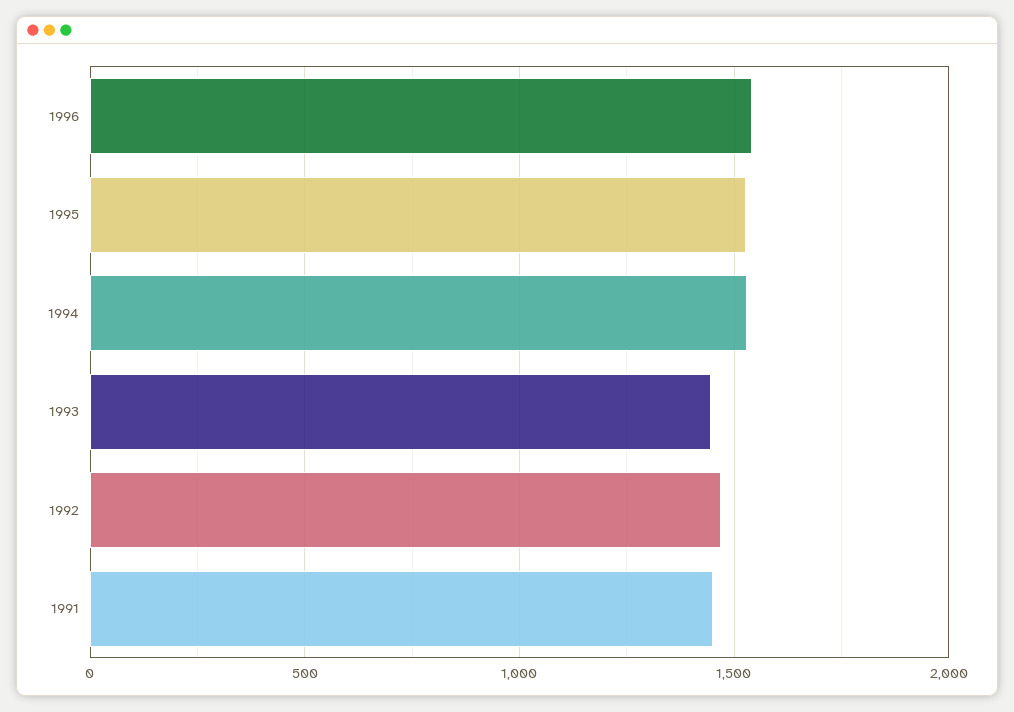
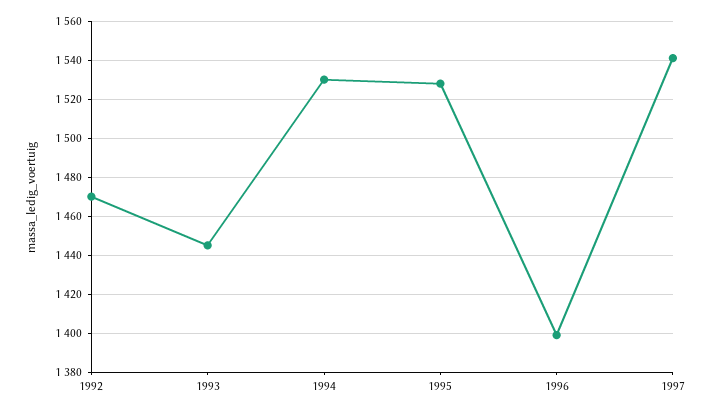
1996: 1550 -> 1400
1991: 1450 -> none
1997: none -> 1540

